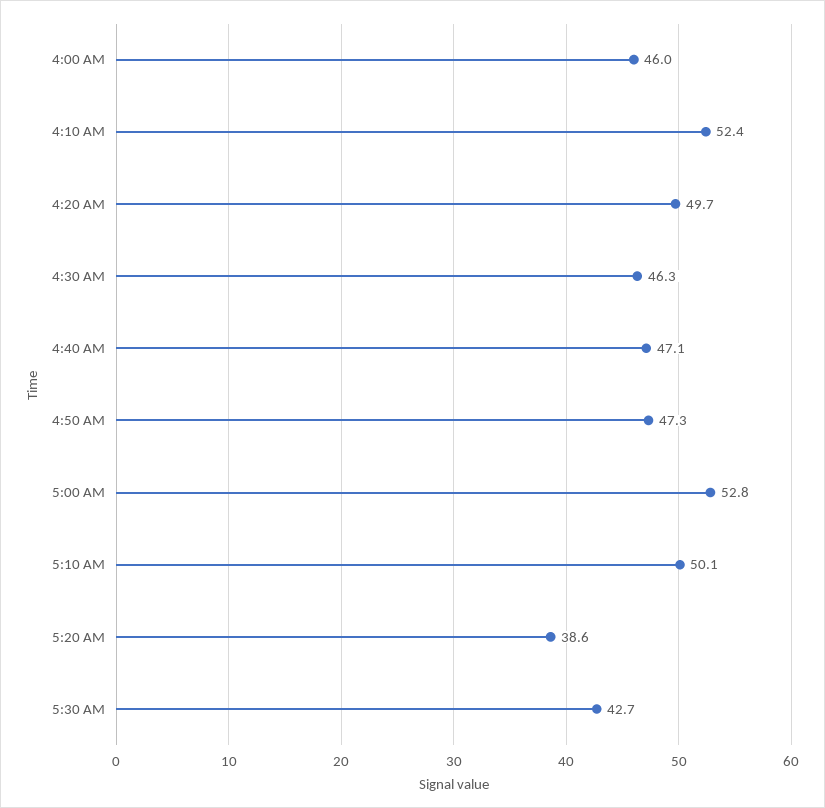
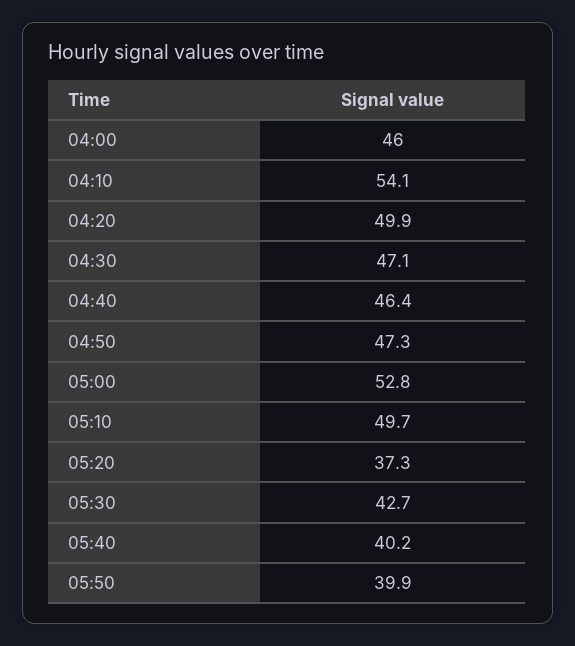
4:10 AM: 52.4 -> 54.1
4:20 AM: 49.7 -> 49.9
4:30 AM: 46.3 -> 47.1
4:40 AM: 47.1 -> 46.4
5:10 AM: 50.1 -> 49.7
5:20 AM: 38.6 -> 37.3
05:40: none -> 40.2
05:50: none -> 39.9

